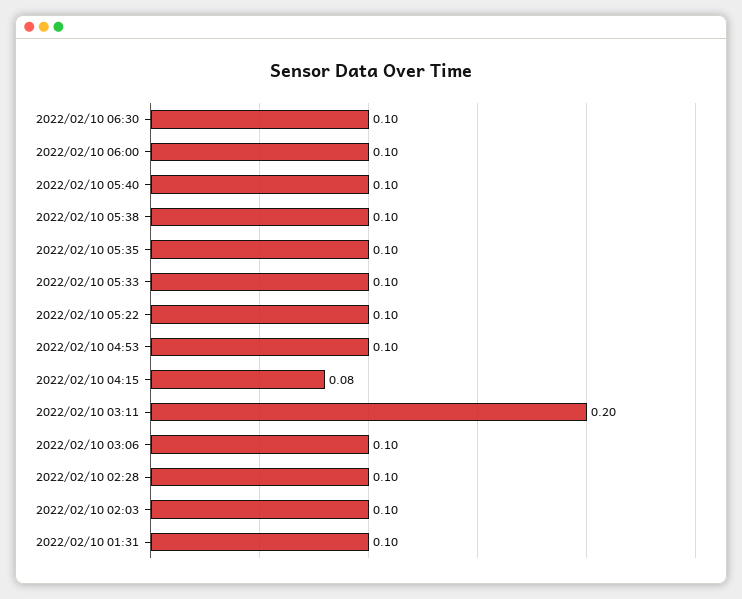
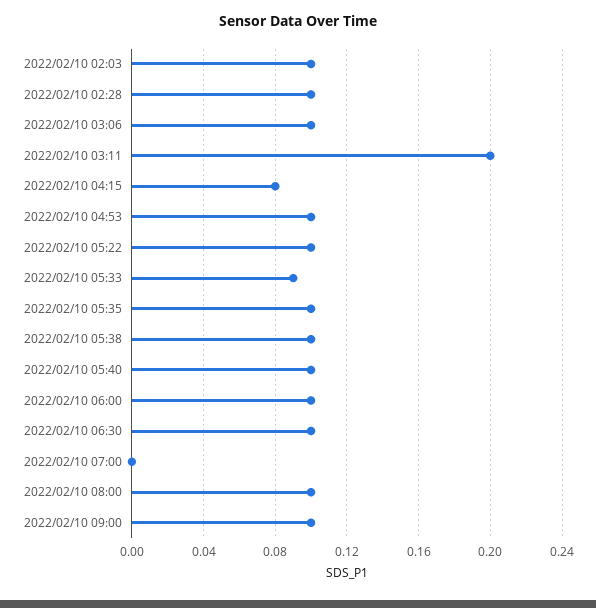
2022/02/10 05:33: 0.1 -> 0.09
2022/02/10 01:31: 0.1 -> none
2022/02/10 07:00: none -> 0
2022/02/10 08:00: none -> 0.1
2022/02/10 09:00: none -> 0.1

